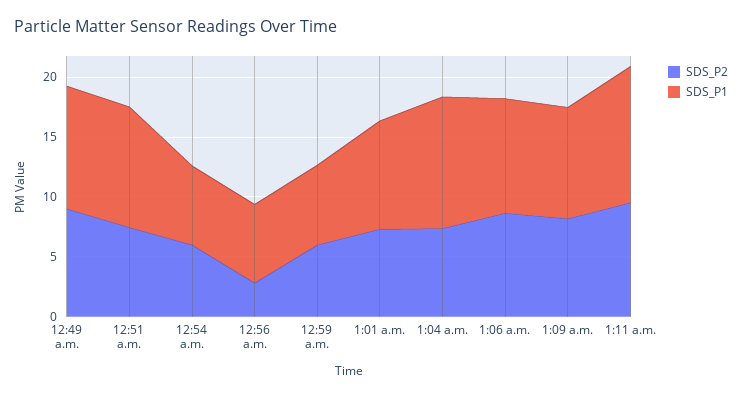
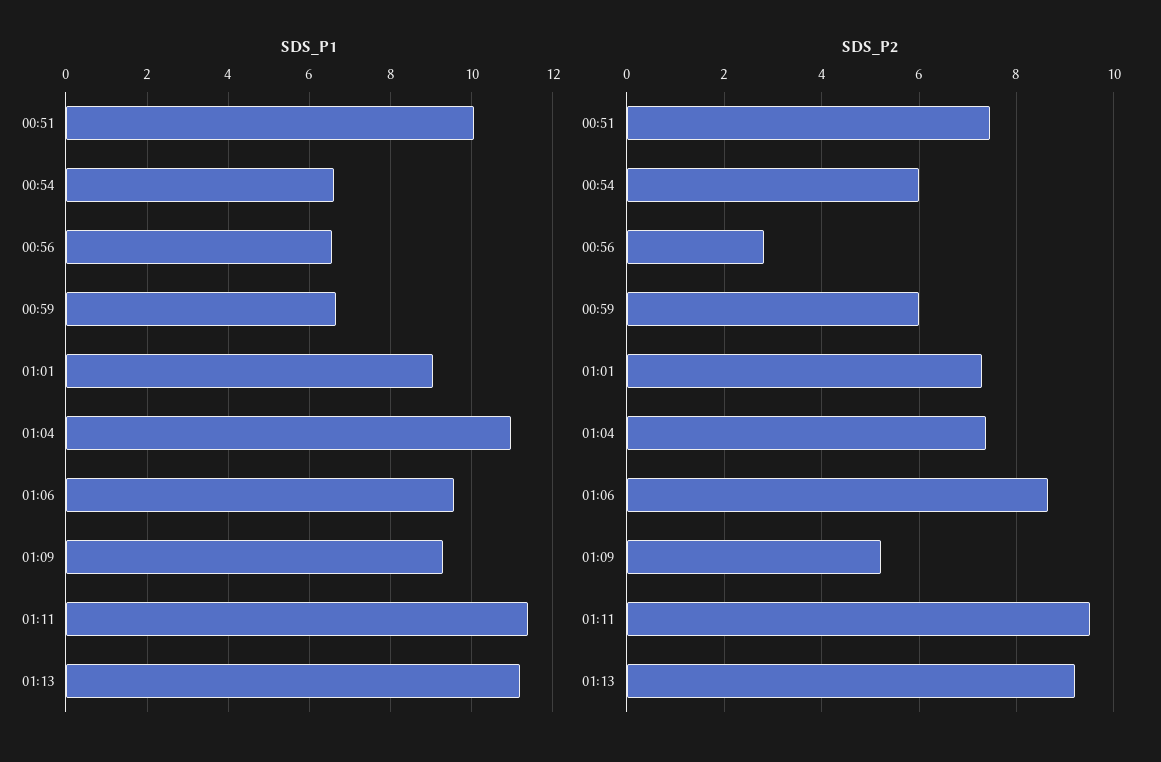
SDS_P2, 12:49 a.m.: 9 -> none
SDS_P1, 12:49 a.m.: 10 -> none
SDS_P2, 1:09 a.m.: 8 -> 5.2
SDS_P1, 01:13: none -> 11.2
SDS_P2, 01:13: none -> 9.2

